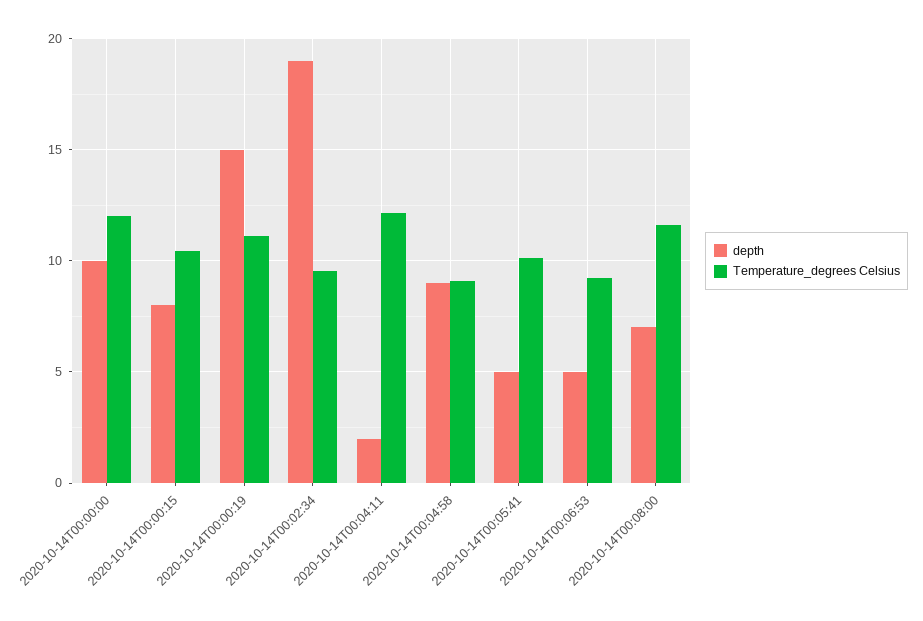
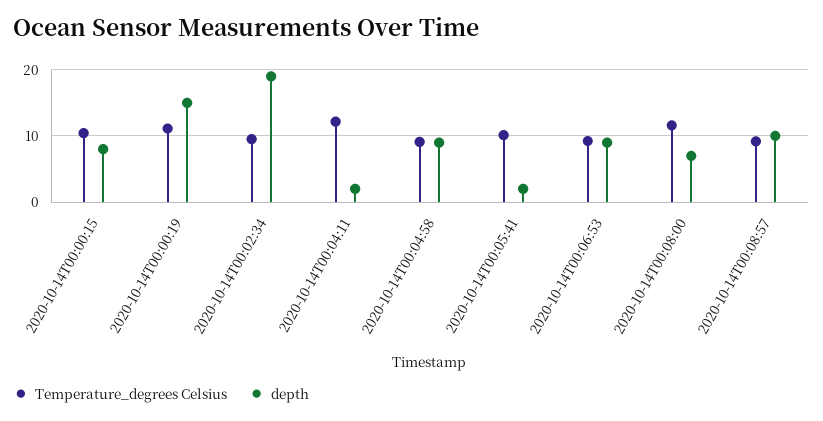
depth, 2020-10-14T00:00:00: 10 -> none
Temperature_degrees Celsius, 2020-10-14T00:00:00: 12 -> none
depth, 2020-10-14T00:05:41: 5 -> 2
depth, 2020-10-14T00:06:53: 5 -> 9
Temperature_degrees Celsius, 2020-10-14T00:08:57: none -> 9
depth, 2020-10-14T00:08:57: none -> 10

